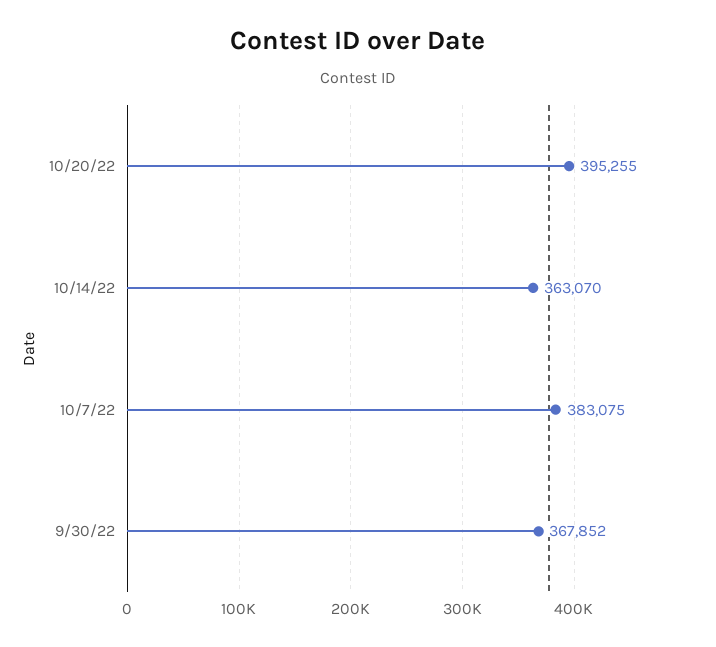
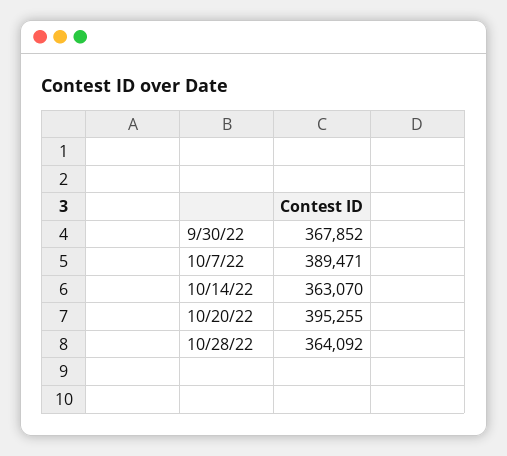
10/7/22: 383075 -> 389471
10/28/22: none -> 364092

